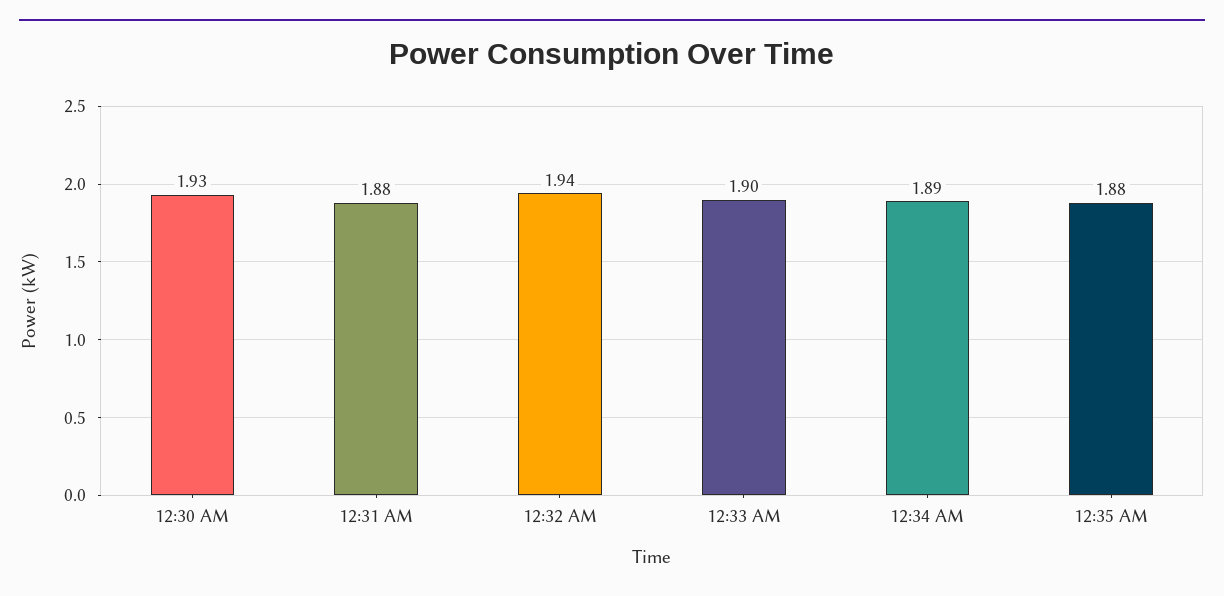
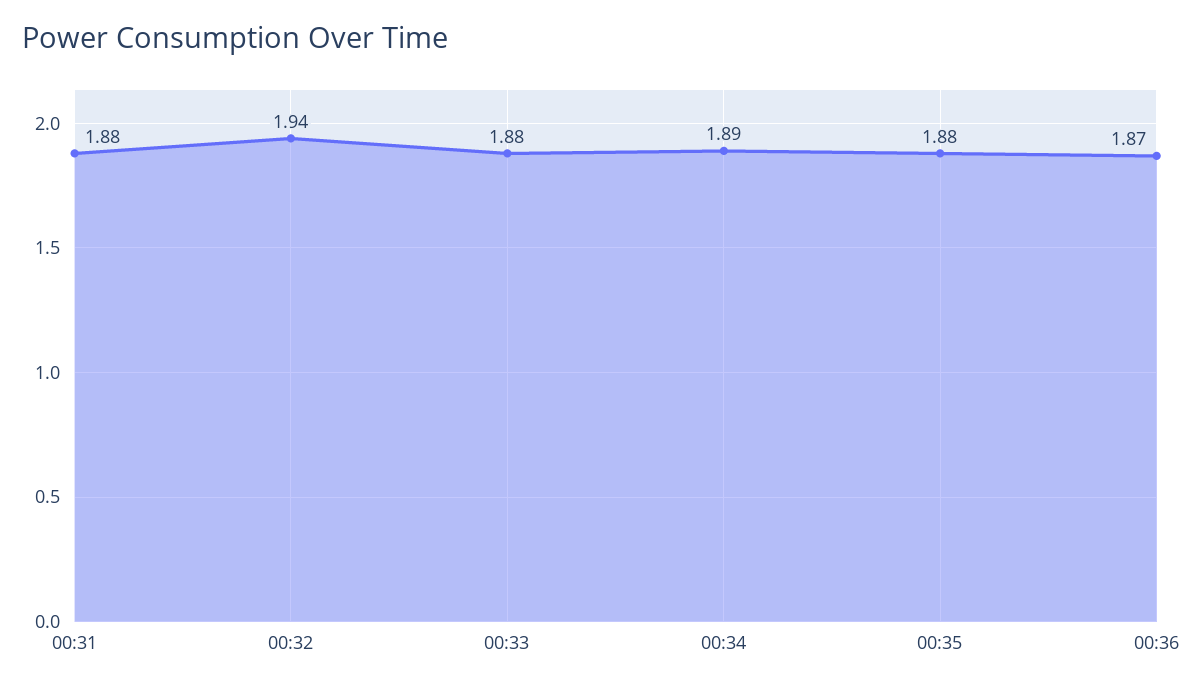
12:30 AM: 1.93 -> none
12:33 AM: 1.9 -> 1.88
00:36: none -> 1.87

